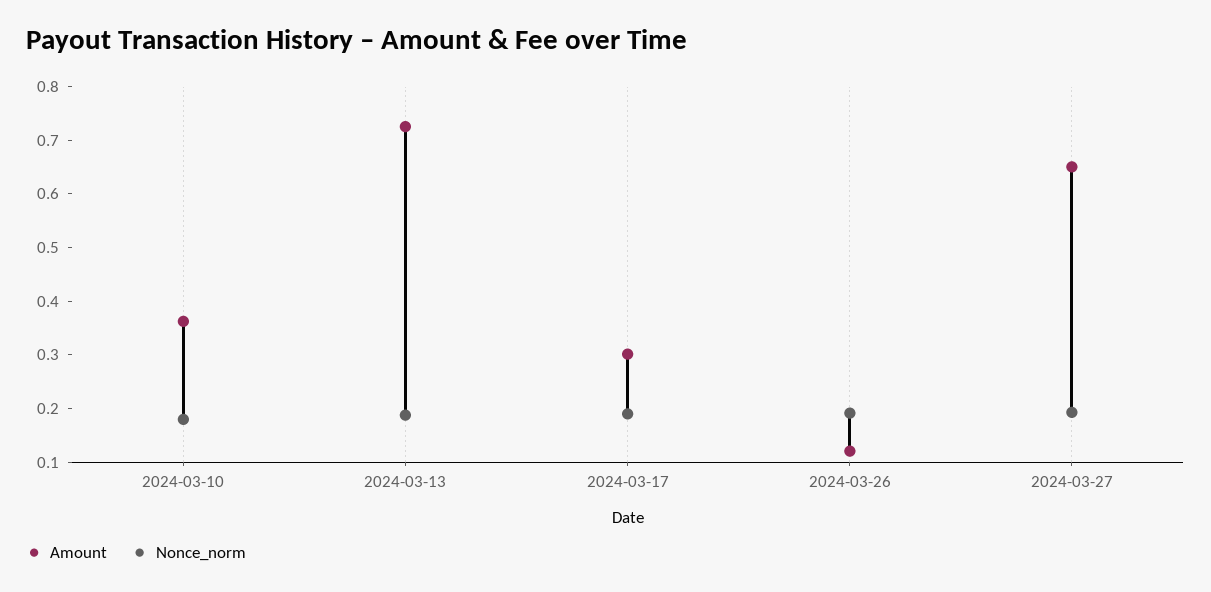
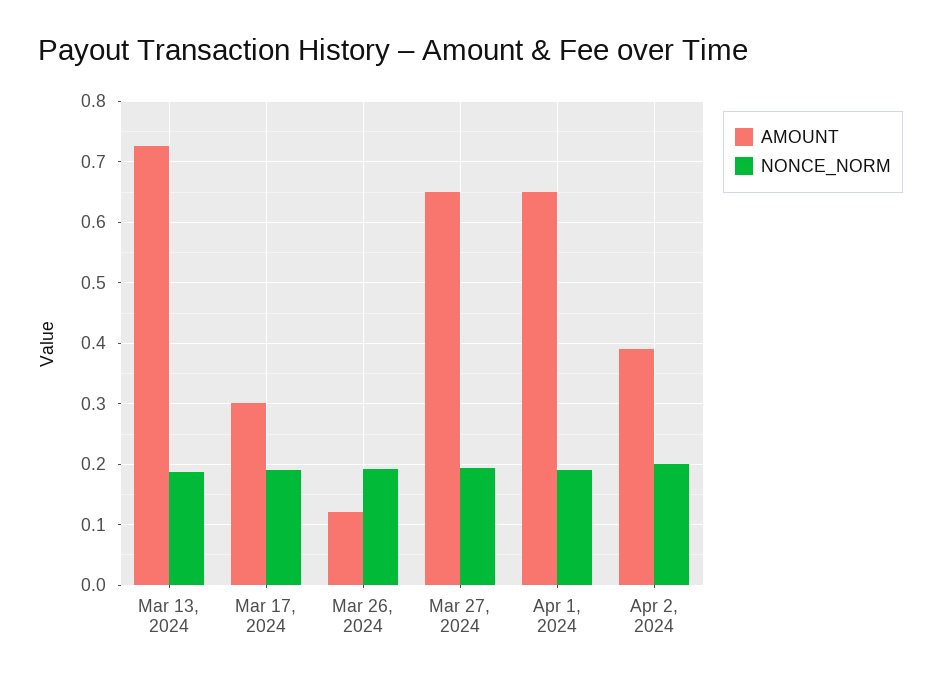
Amount, 2024-03-10: 0.36 -> none
Nonce_norm, 2024-03-10: 0.18 -> none
Amount, Apr 1, 2024: none -> 0.65
Nonce_norm, Apr 1, 2024: none -> 0.19
Amount, Apr 2, 2024: none -> 0.39
Nonce_norm, Apr 2, 2024: none -> 0.2

